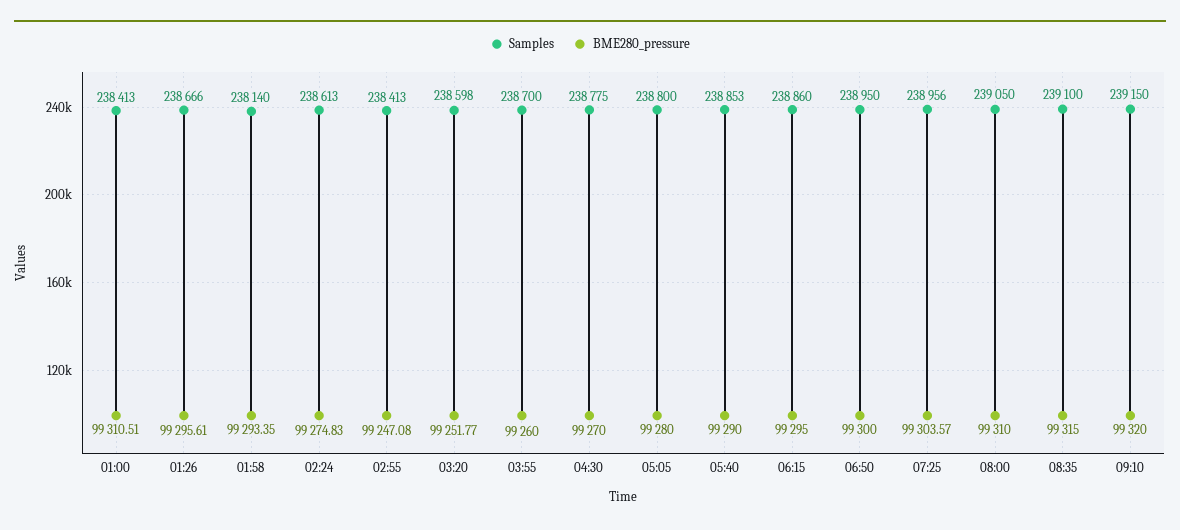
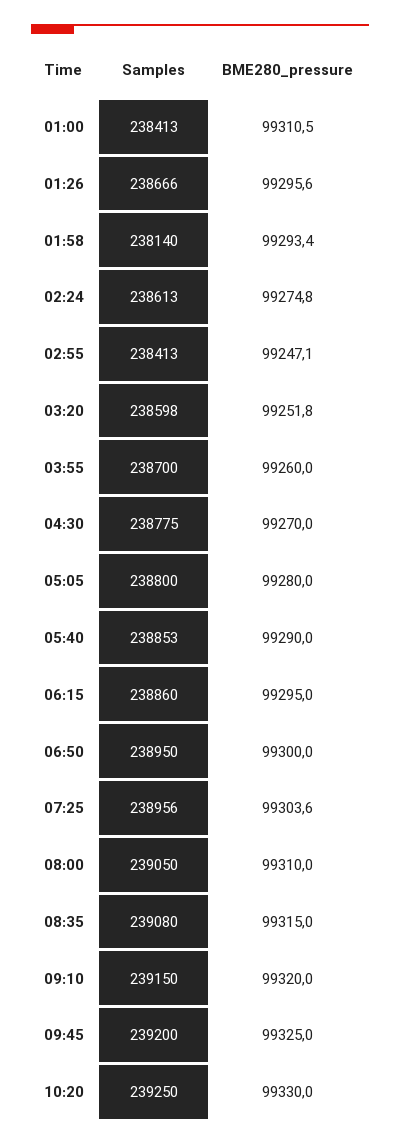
Samples, 08:35: 239100 -> 239080
Samples, 09:45: none -> 239200
BME280_pressure, 09:45: none -> 99325
Samples, 10:20: none -> 239250
BME280_pressure, 10:20: none -> 99330

